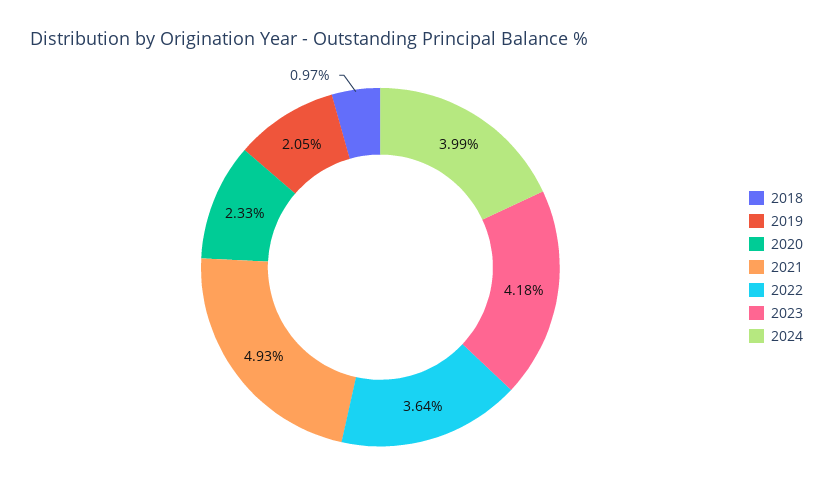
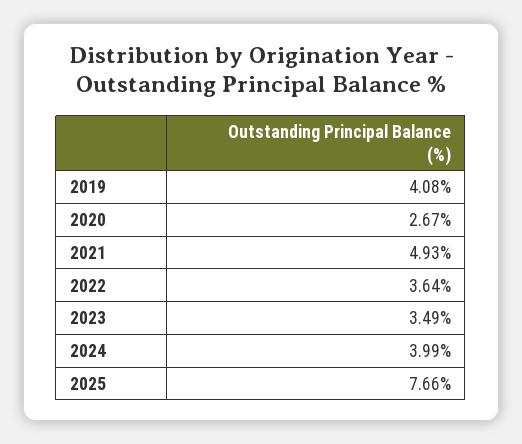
2018: 0.97 -> none
2019: 2.05 -> 4.08
2020: 2.33 -> 2.67
2023: 4.18 -> 3.49
2025: none -> 7.66

